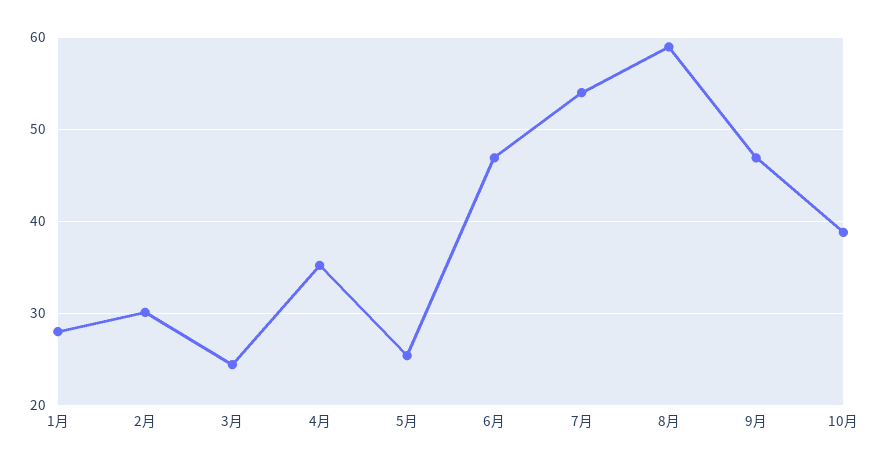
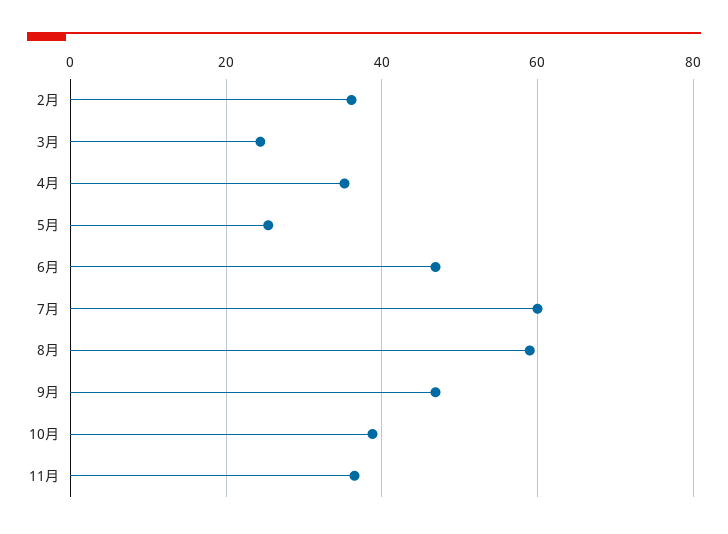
1月: 28 -> none
2月: 30 -> 36
7月: 54 -> 60
11月: none -> 36

